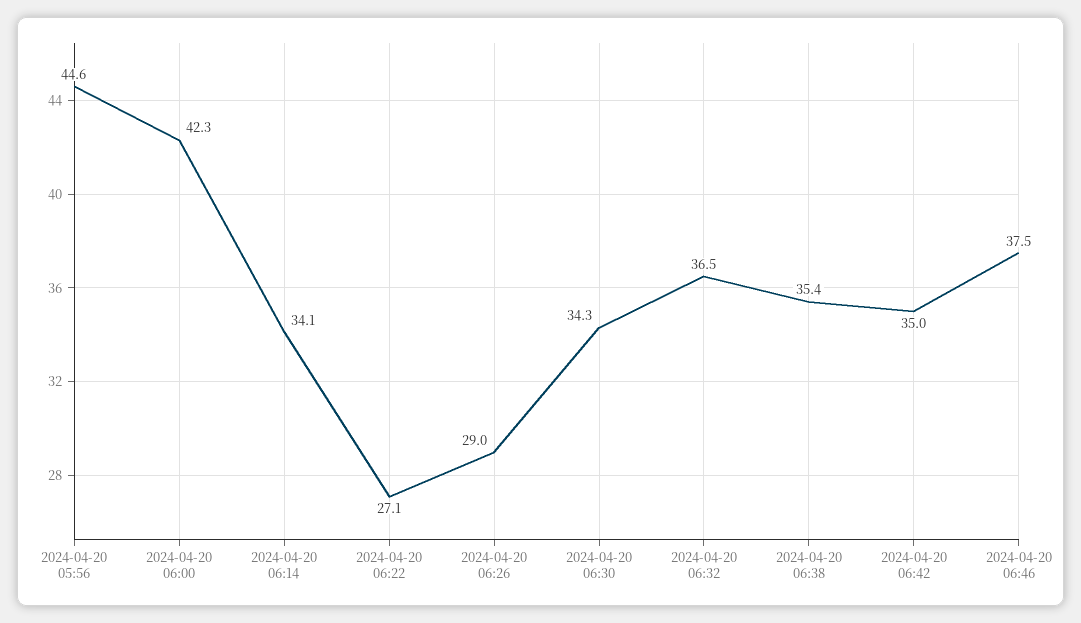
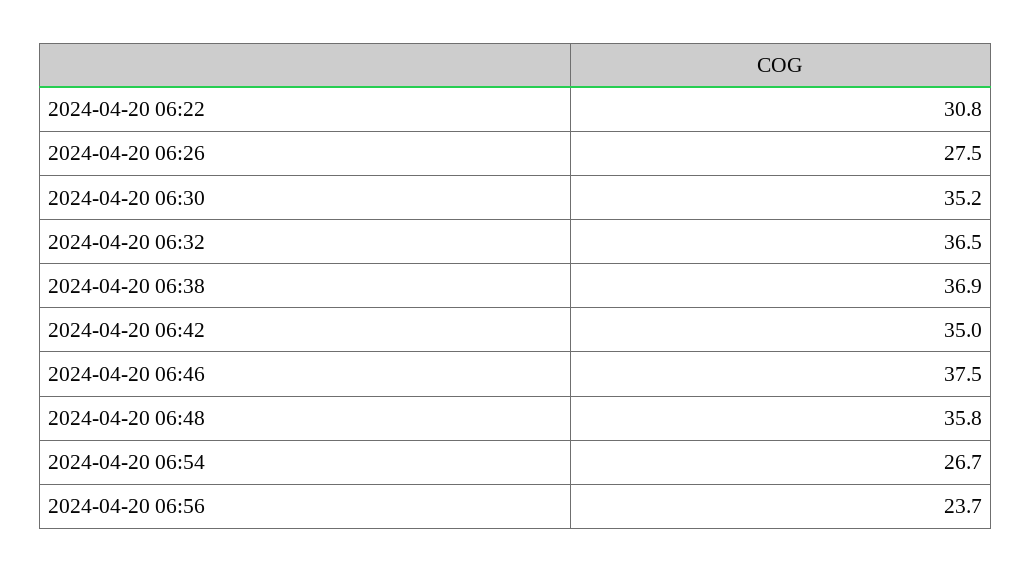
2024-04-20 05:56: 44.6 -> none
2024-04-20 06:00: 42.3 -> none
2024-04-20 06:14: 34.1 -> none
2024-04-20 06:22: 27.1 -> 30.8
2024-04-20 06:26: 29 -> 27.5
2024-04-20 06:30: 34.3 -> 35.2
2024-04-20 06:38: 35.4 -> 36.9
2024-04-20 06:48: none -> 35.8
2024-04-20 06:54: none -> 26.7
2024-04-20 06:56: none -> 23.7

